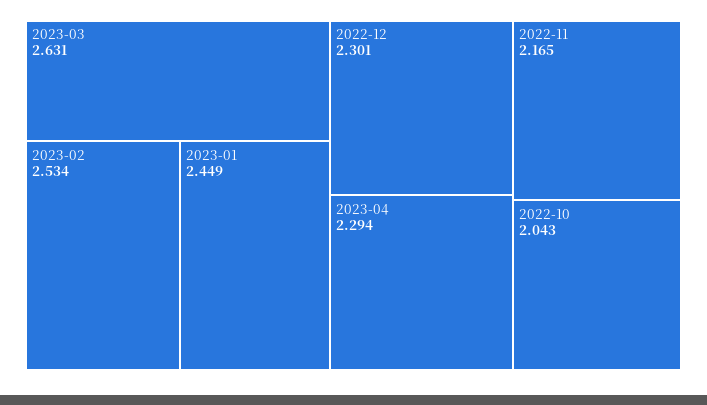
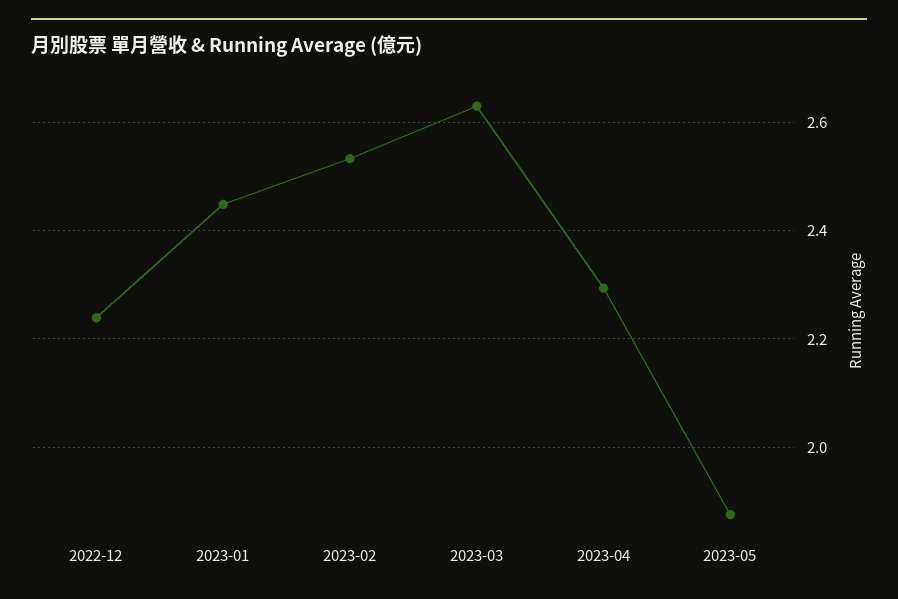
2022-12: 2.301 -> 2.24
2022-11: 2.165 -> none
2022-10: 2.043 -> none
2023-05: none -> 1.88

